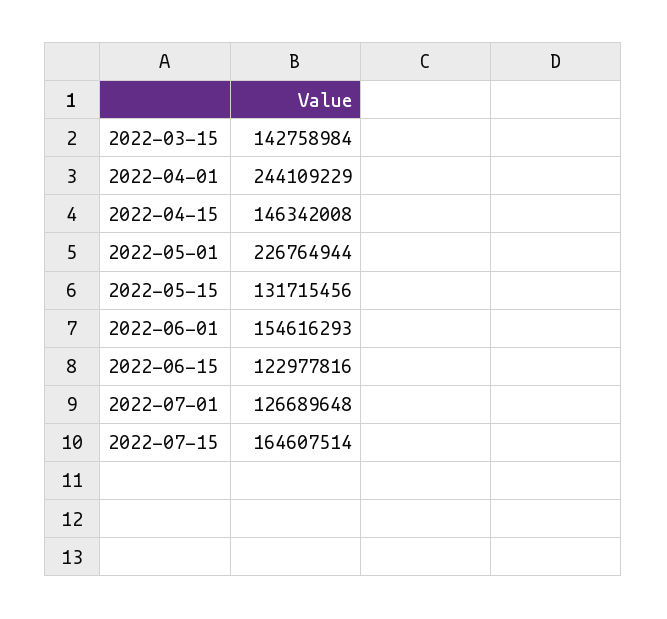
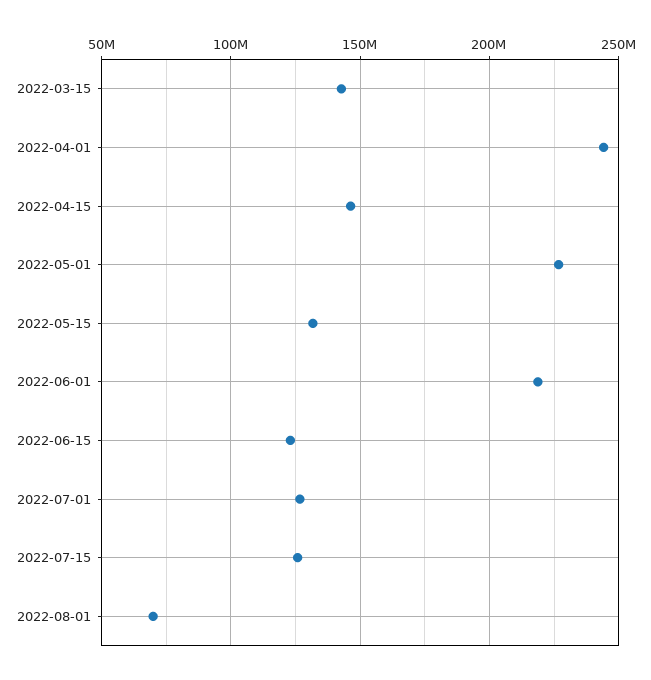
2022-06-01: 154616293 -> 220000000
2022-07-15: 164607514 -> 125000000
2022-08-01: none -> 70000000

